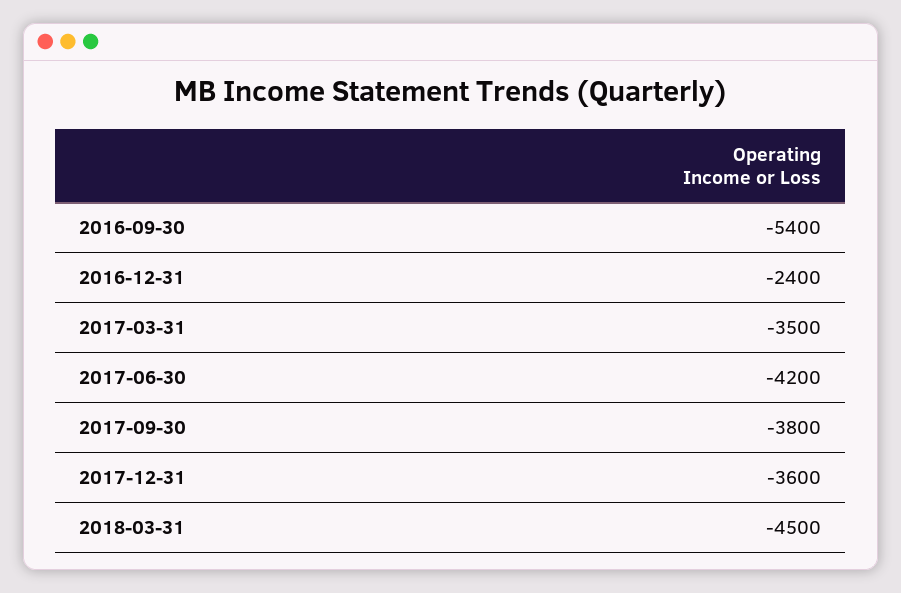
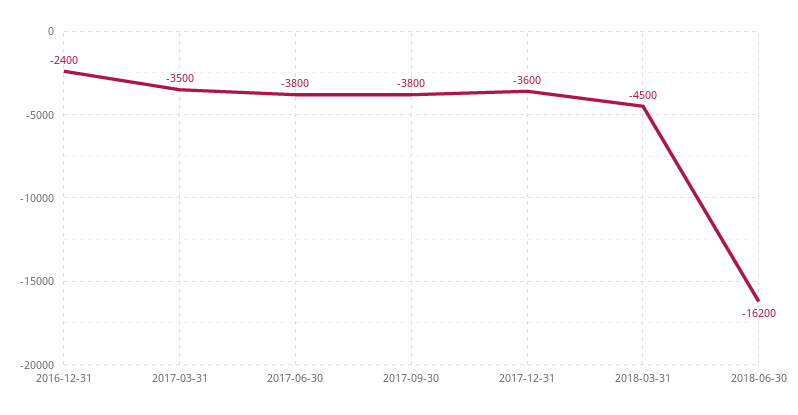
2016-09-30: -5400 -> none
2017-06-30: -4200 -> -3800
2018-06-30: none -> -16200

